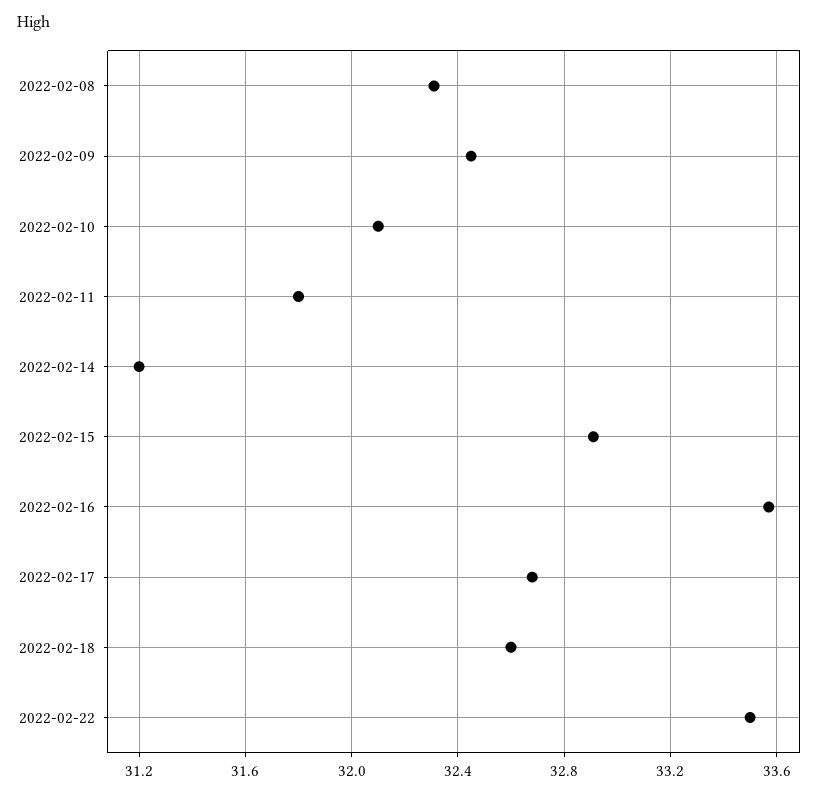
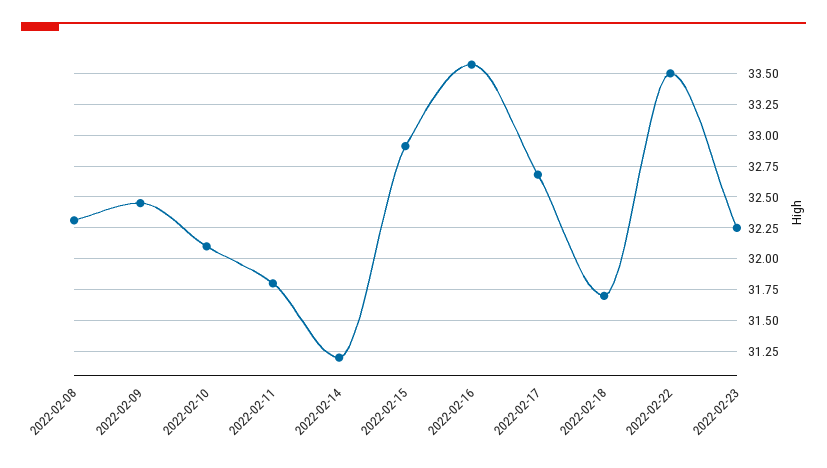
2022-02-18: 32.6 -> 31.7
2022-02-23: none -> 32.25

